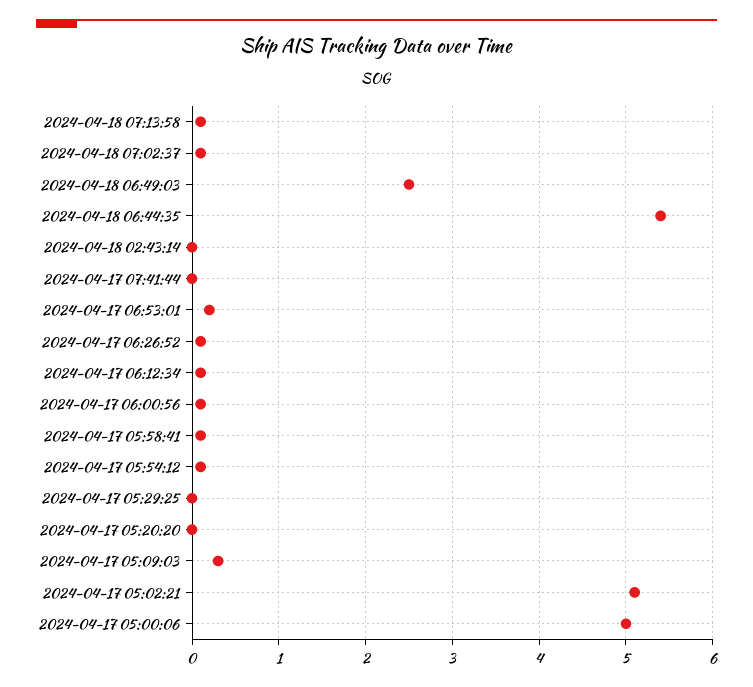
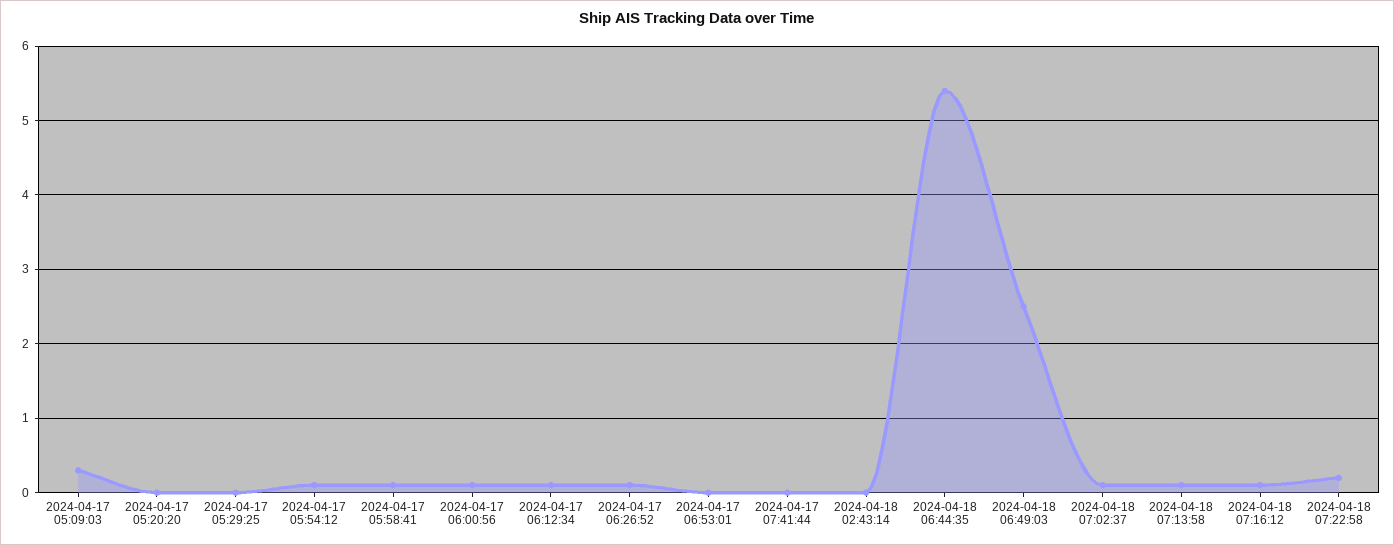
2024-04-17 06:53:01: 0.2 -> 0
2024-04-17 05:02:21: 5.1 -> none
2024-04-17 05:00:06: 5 -> none
2024-04-18 07:16:12: none -> 0.1
2024-04-18 07:22:58: none -> 0.2

